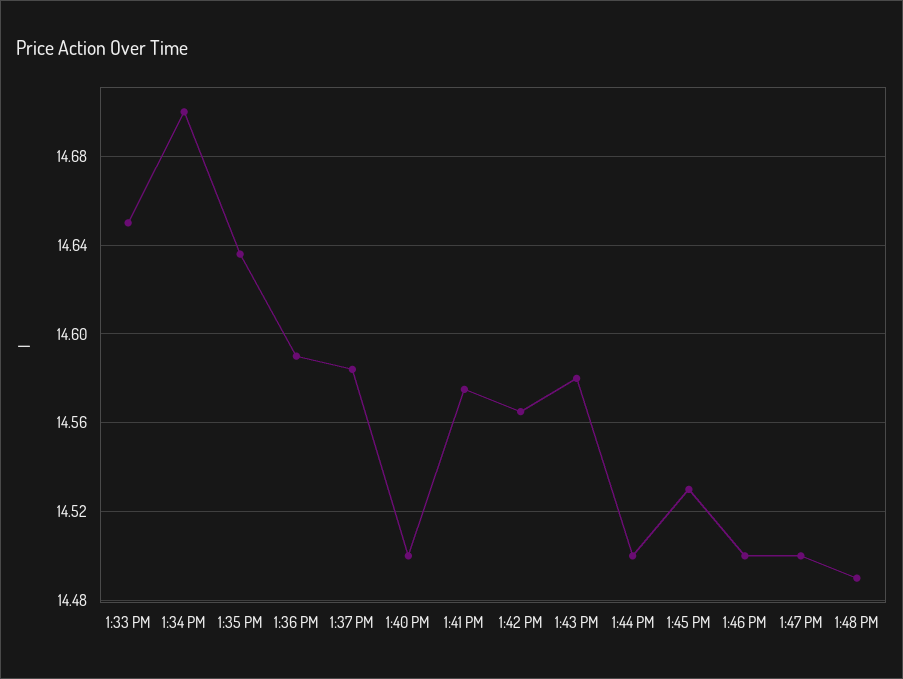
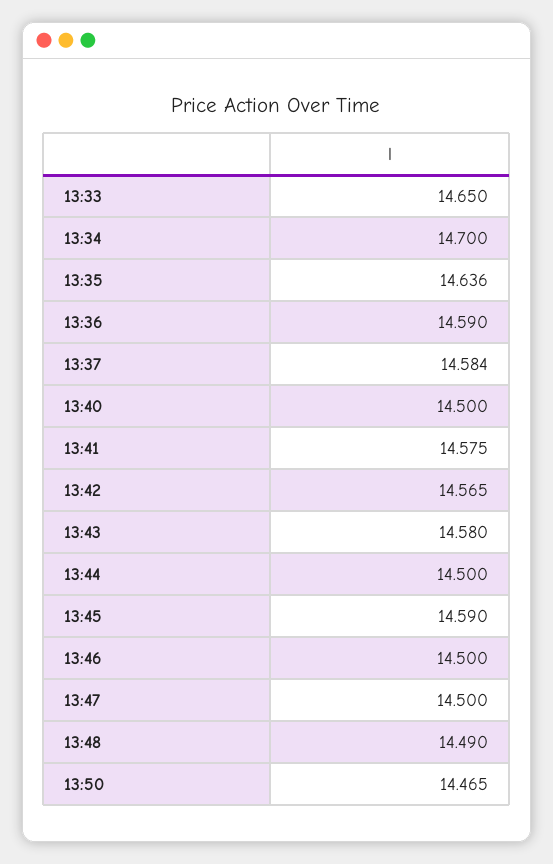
1:45 PM: 14.53 -> 14.59
13:50: none -> 14.465

